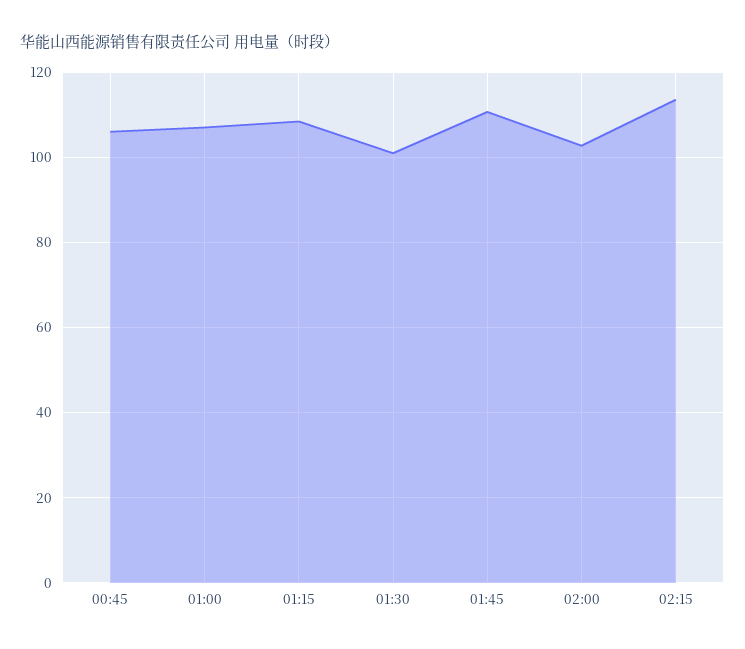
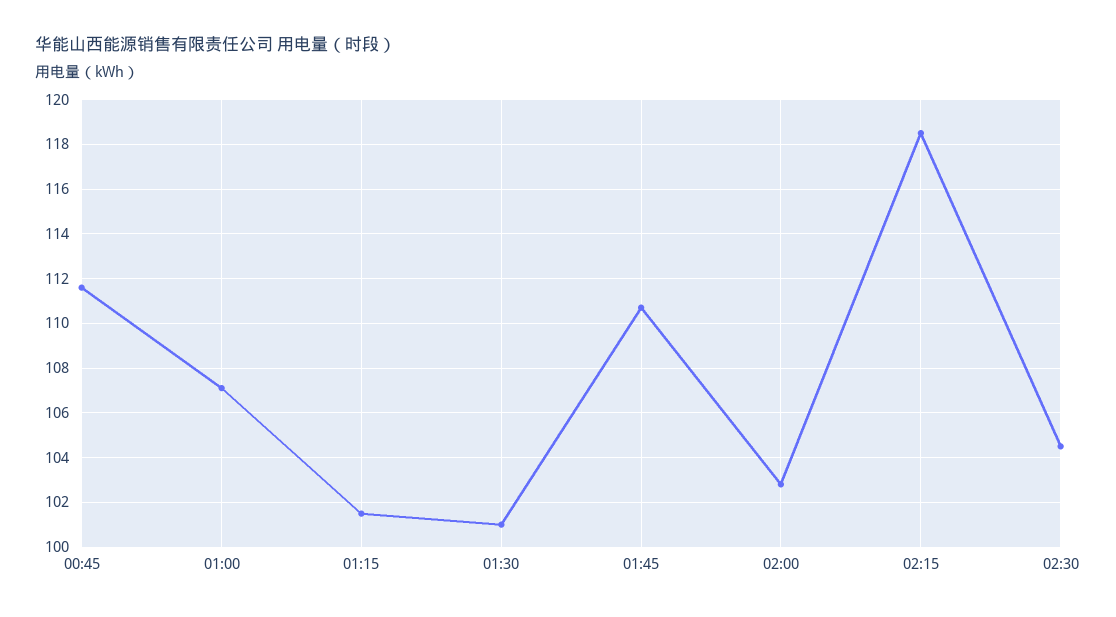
00:45: 106 -> 111.5
01:15: 108 -> 101.5
02:15: 114 -> 118.5
02:30: none -> 104.5

